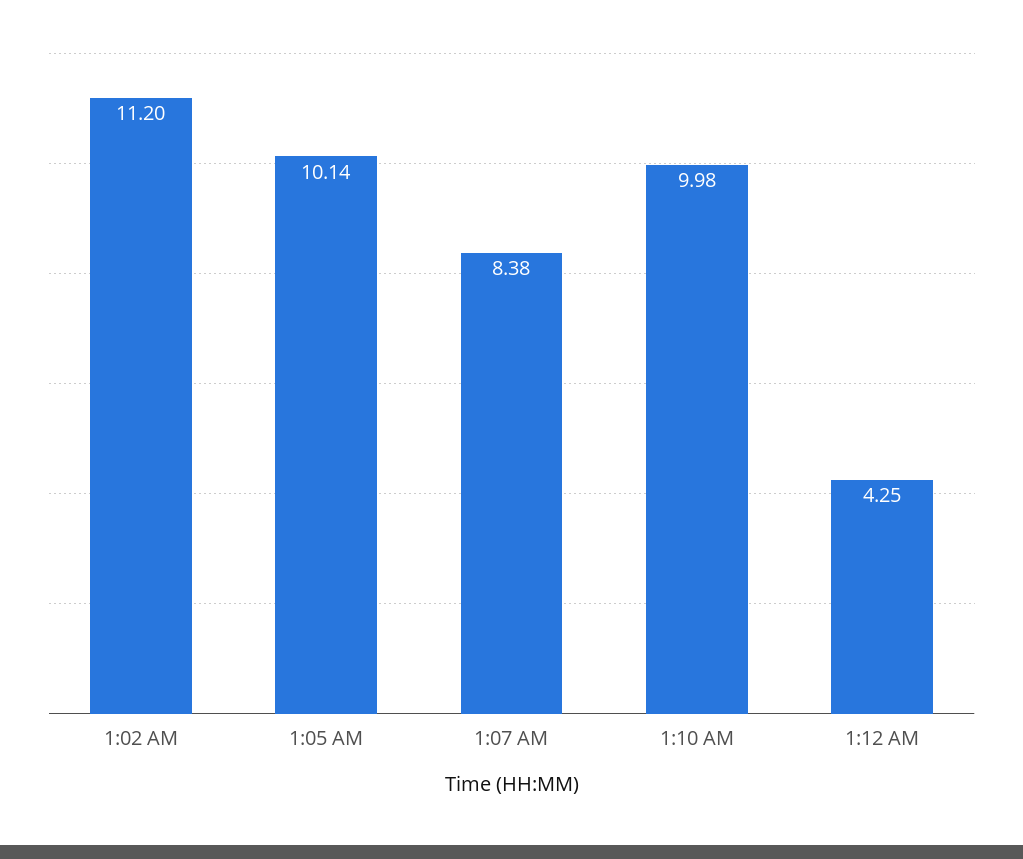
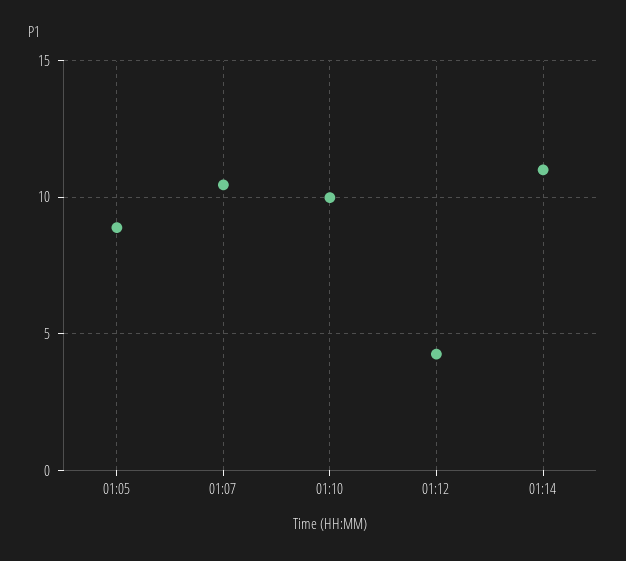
1:02 AM: 11.2 -> none
1:05 AM: 10.14 -> 9
1:07 AM: 8.38 -> 10.5
01:14: none -> 11

